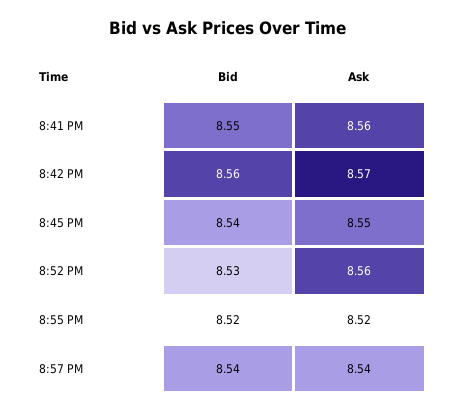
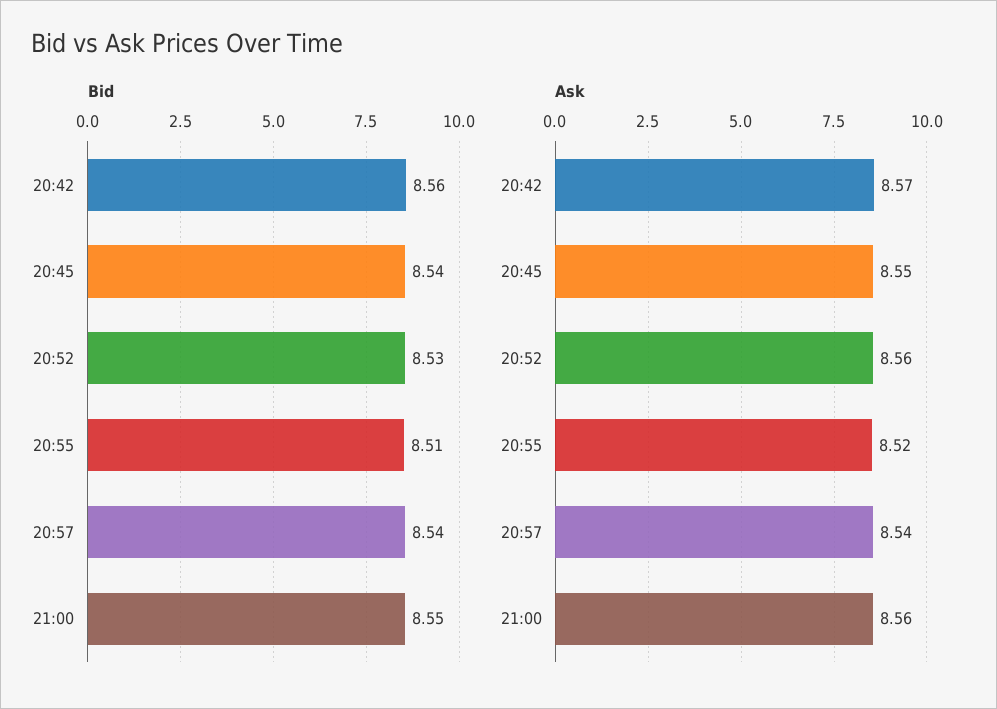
Bid, 8:41 PM: 8.55 -> none
Ask, 8:41 PM: 8.56 -> none
Bid, 8:55 PM: 8.52 -> 8.51
Bid, 21:00: none -> 8.55
Ask, 21:00: none -> 8.56

